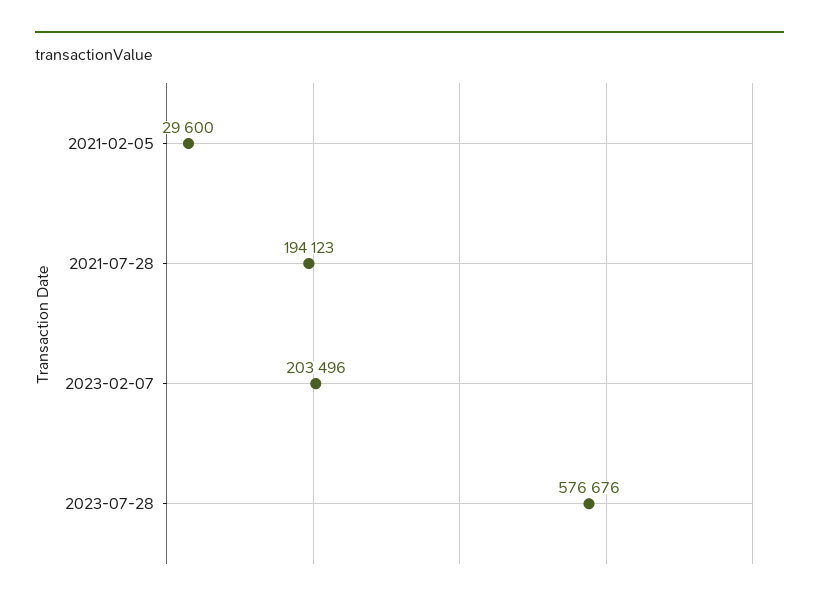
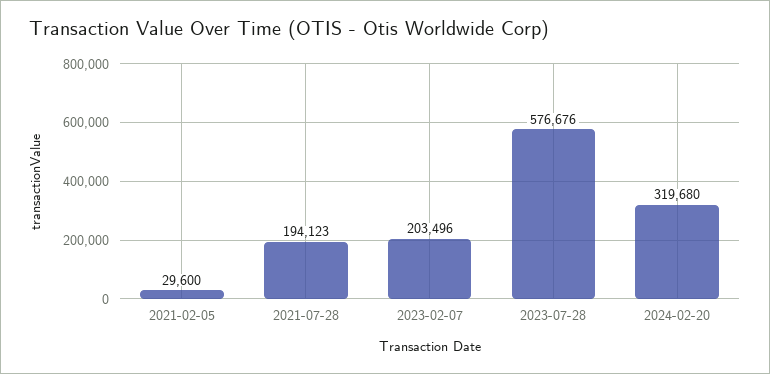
2024-02-20: none -> 319680

